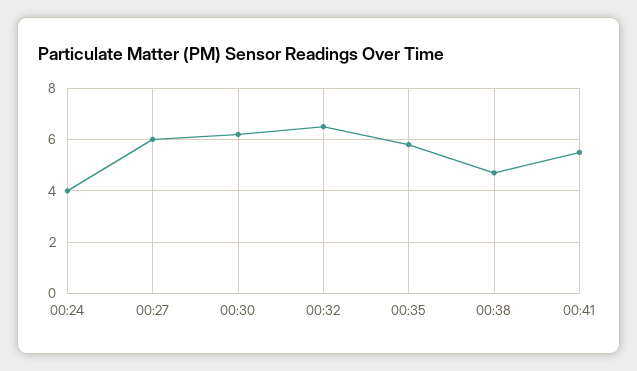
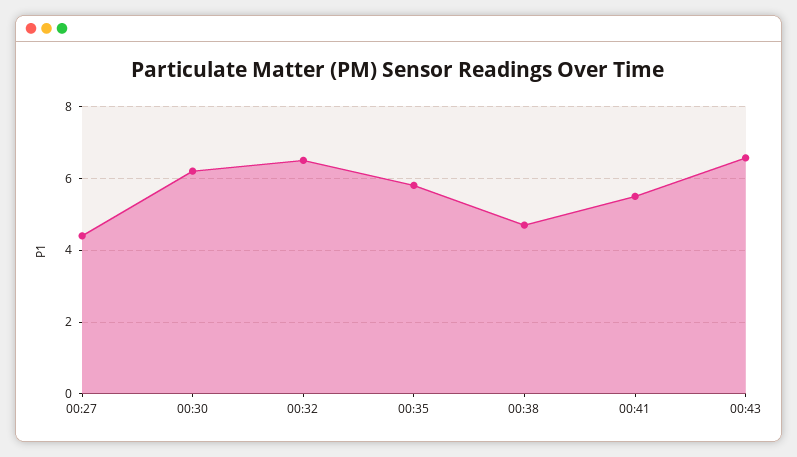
00:24: 4 -> none
00:27: 6 -> 4.4
00:43: none -> 6.6

